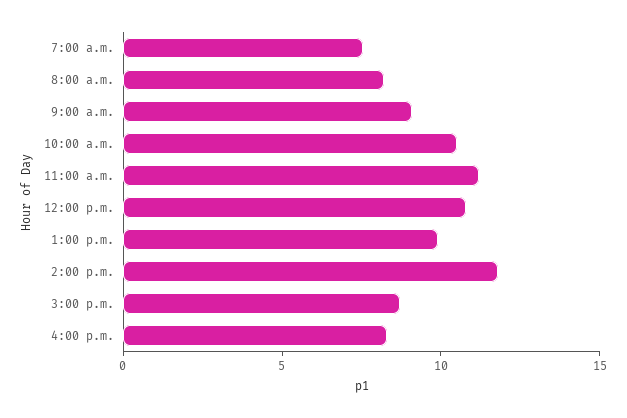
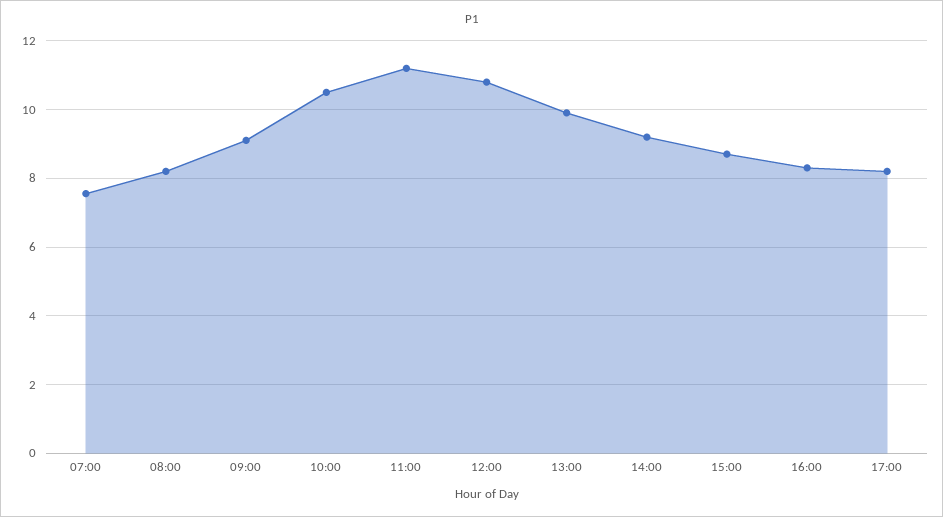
2:00 p.m.: 12 -> 9.2
17:00: none -> 8.2

